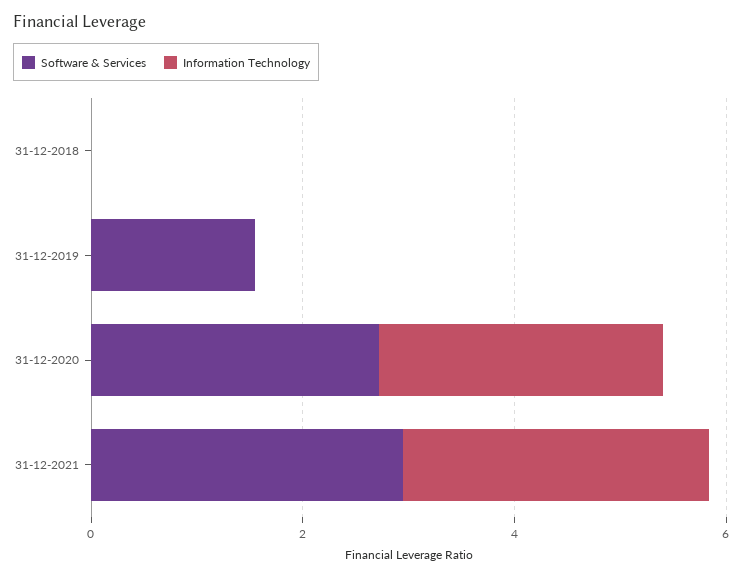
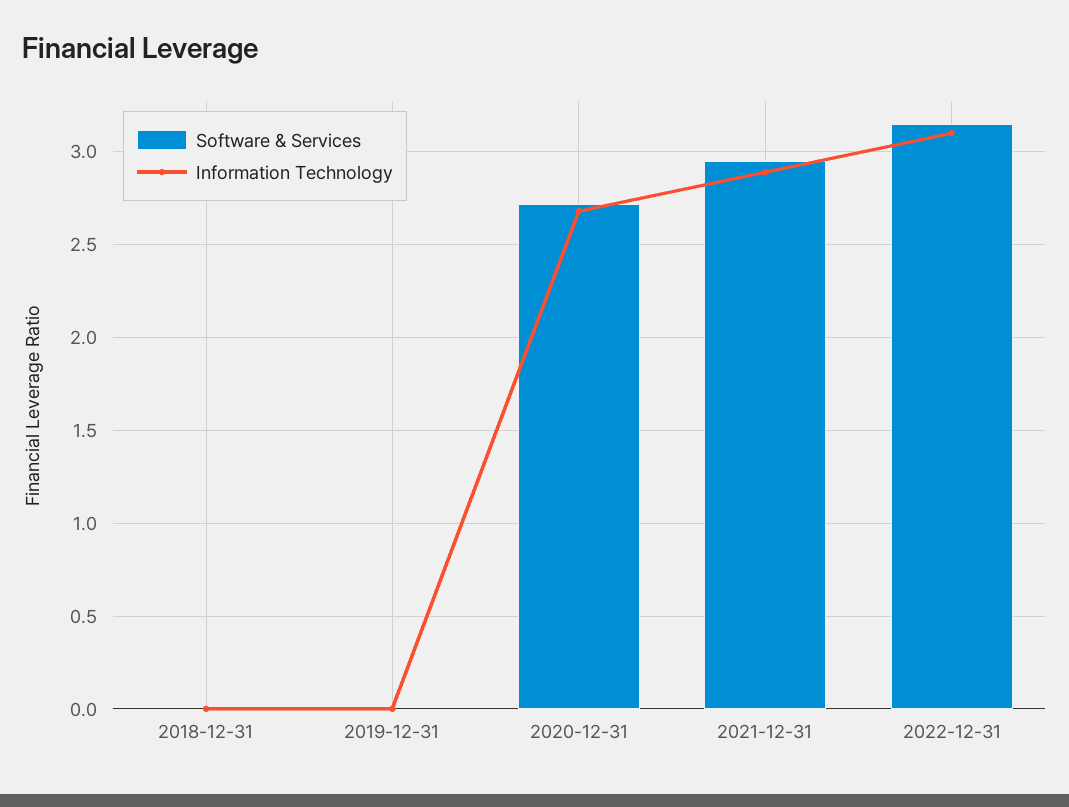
Software & Services, 31-12-2019: 1.5 -> 0
Software & Services, 2022-12-31: none -> 3.15
Information Technology, 2022-12-31: none -> 3.1

